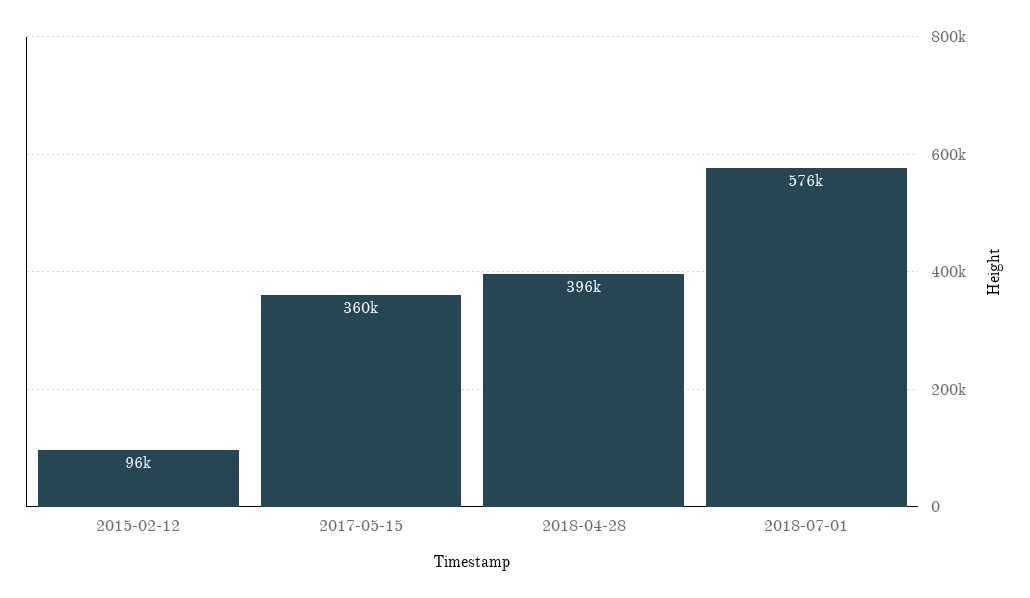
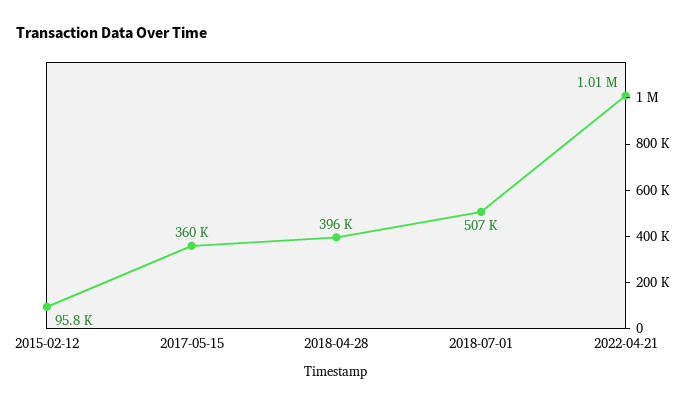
2018-07-01: 576000 -> 507000
2022-04-21: none -> 1010000

